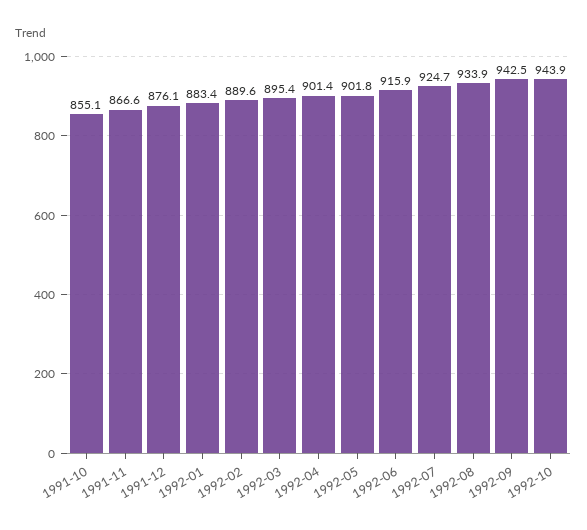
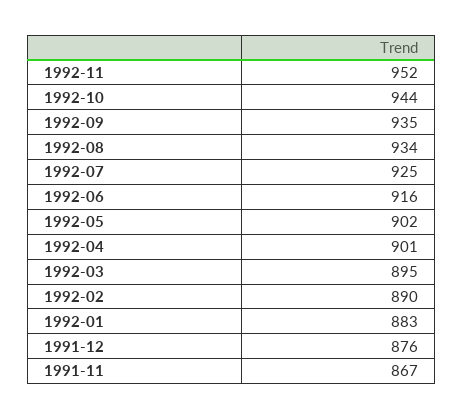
1991-10: 855.1 -> none
1992-09: 942.5 -> 935
1992-11: none -> 952

